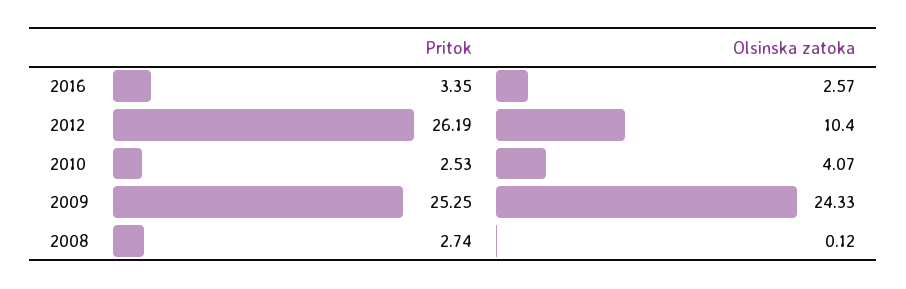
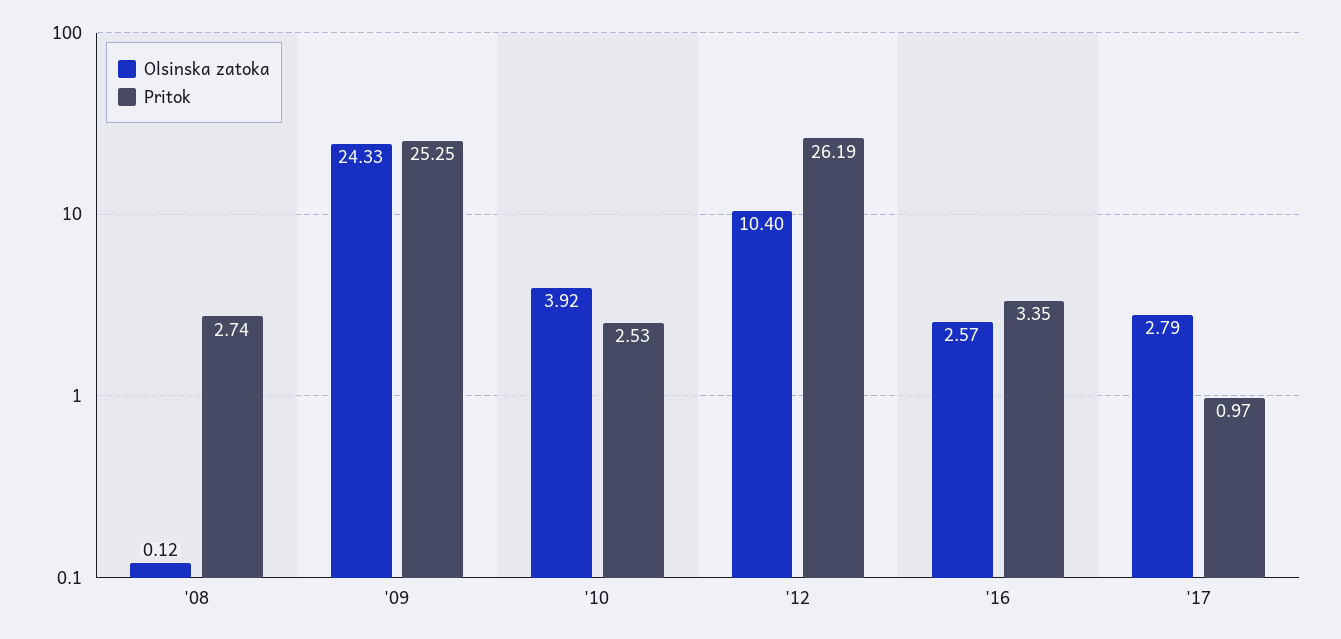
Olsinska zatoka, 2010: 4.07 -> 3.92
Olsinska zatoka, '17: none -> 2.79
Pritok, '17: none -> 0.97

